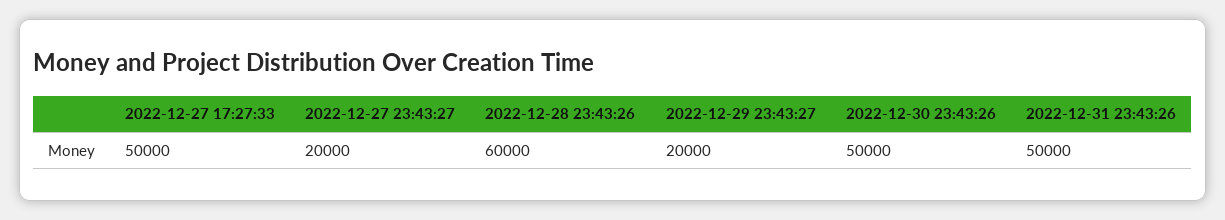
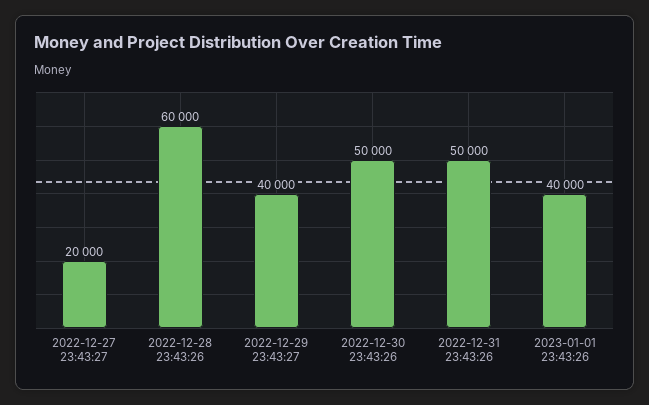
2022-12-27 17:27:33: 50000 -> none
2022-12-29 23:43:27: 20000 -> 40000
2023-01-01 23:43:26: none -> 40000

